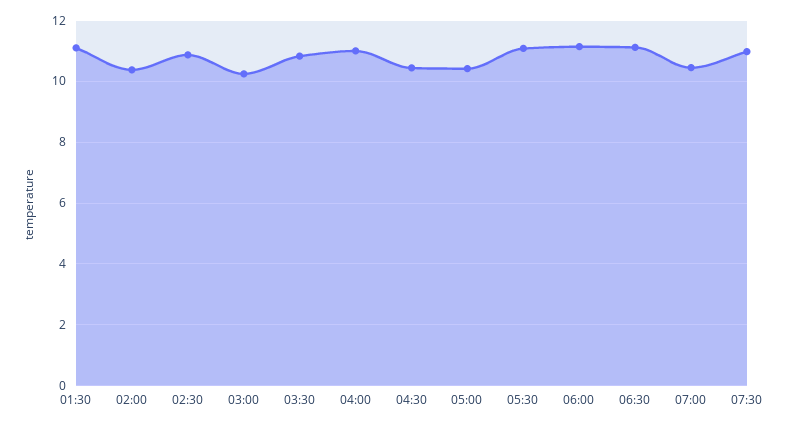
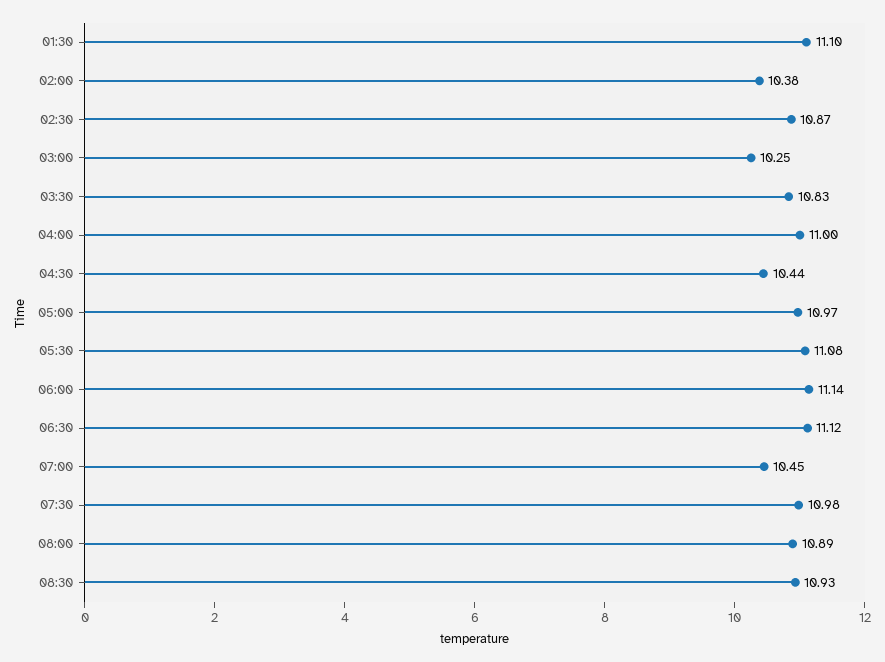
05:00: 10.4 -> 10.97
08:00: none -> 10.89
08:30: none -> 10.93

